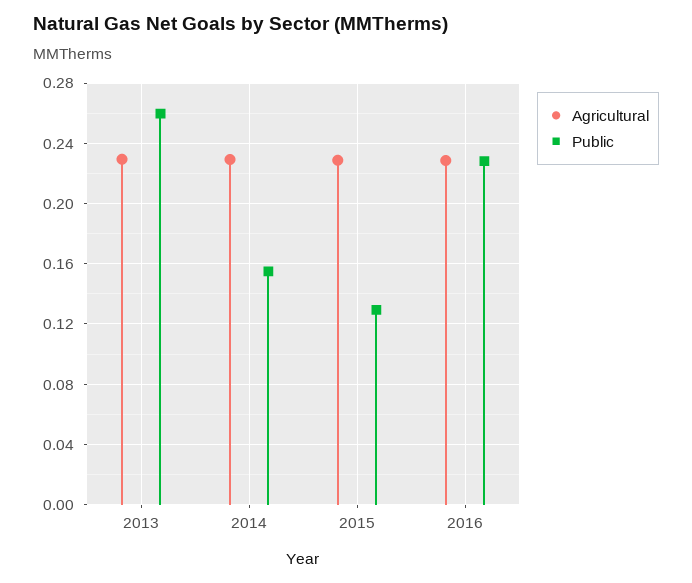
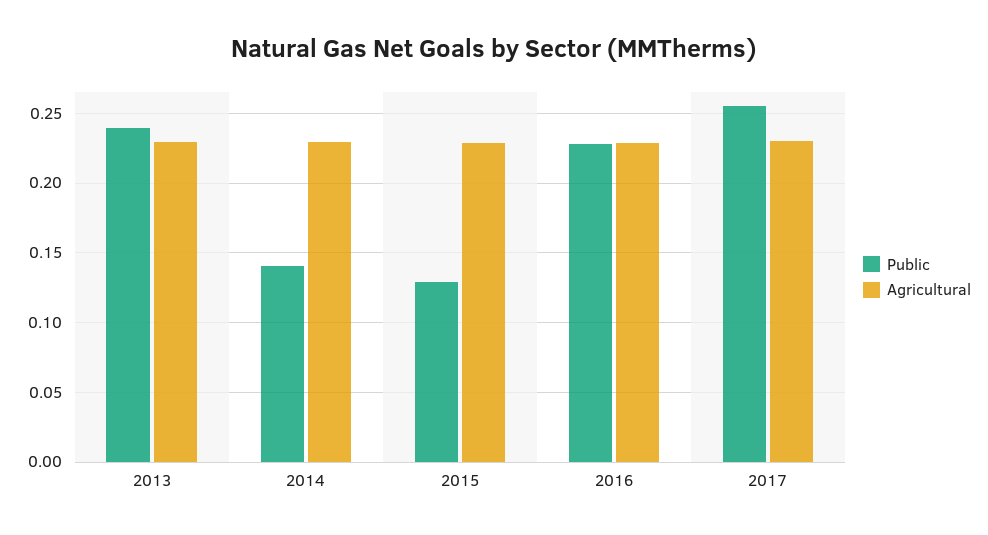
Public, 2013: 0.26 -> 0.24
Public, 2014: 0.155 -> 0.14
Public, 2017: none -> 0.255
Agricultural, 2017: none -> 0.23

